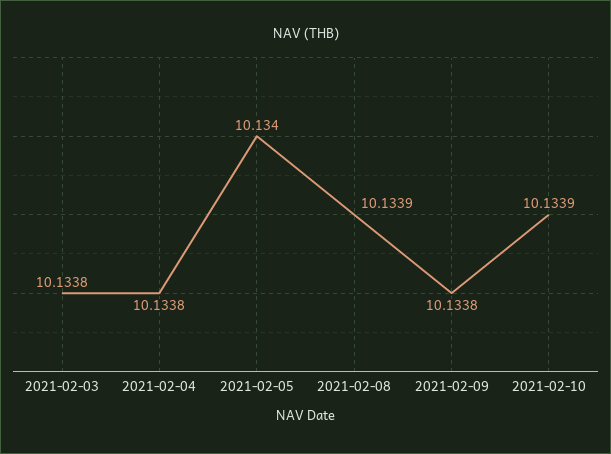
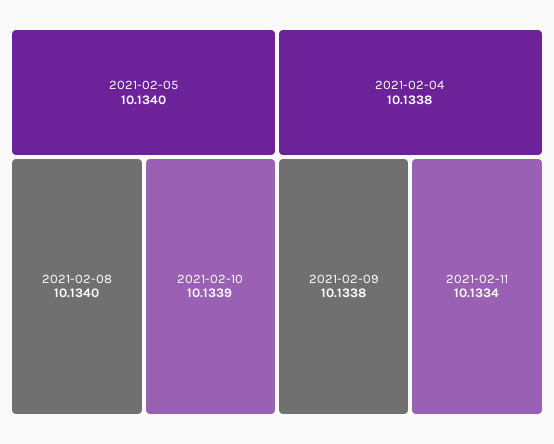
2021-02-03: 10.1338 -> none
2021-02-08: 10.1339 -> 10.134
2021-02-11: none -> 10.1334

